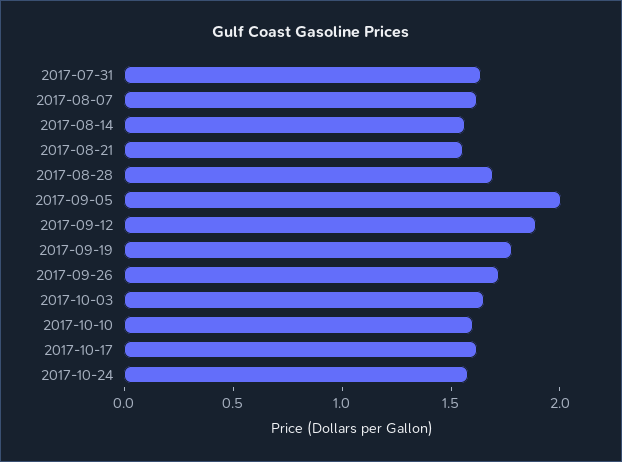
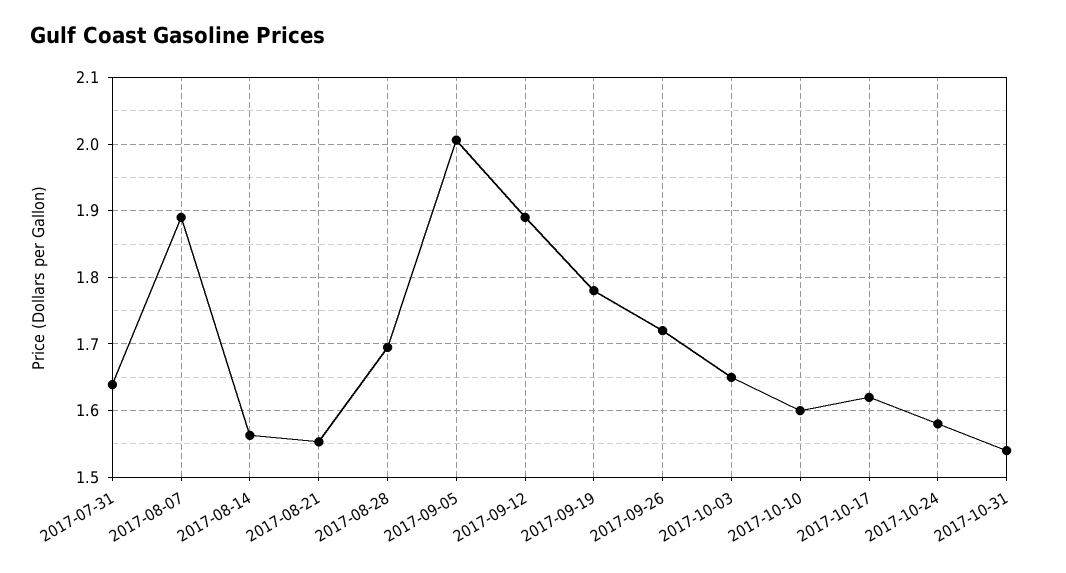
2017-08-07: 1.6 -> 1.89
2017-10-31: none -> 1.54

